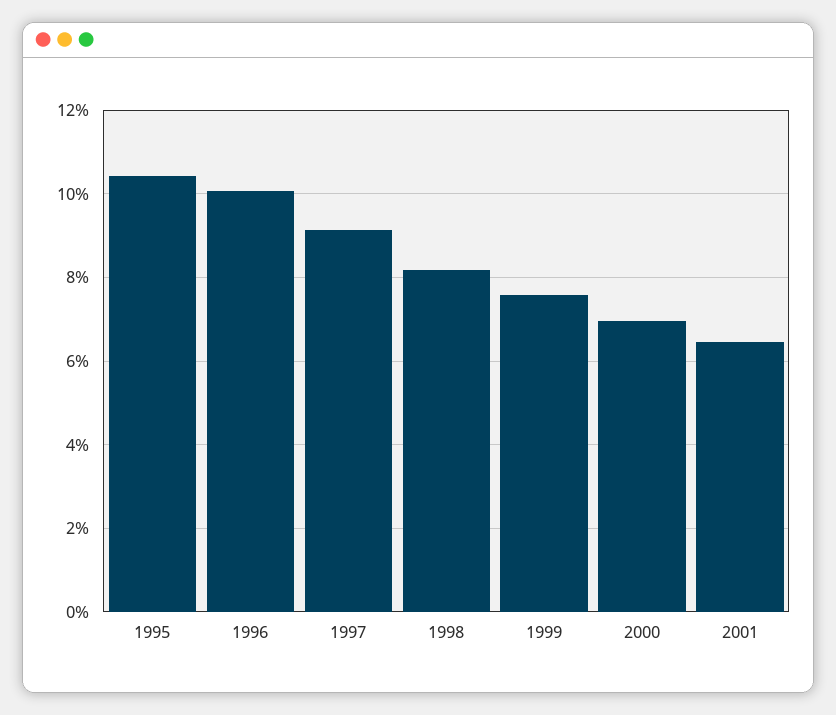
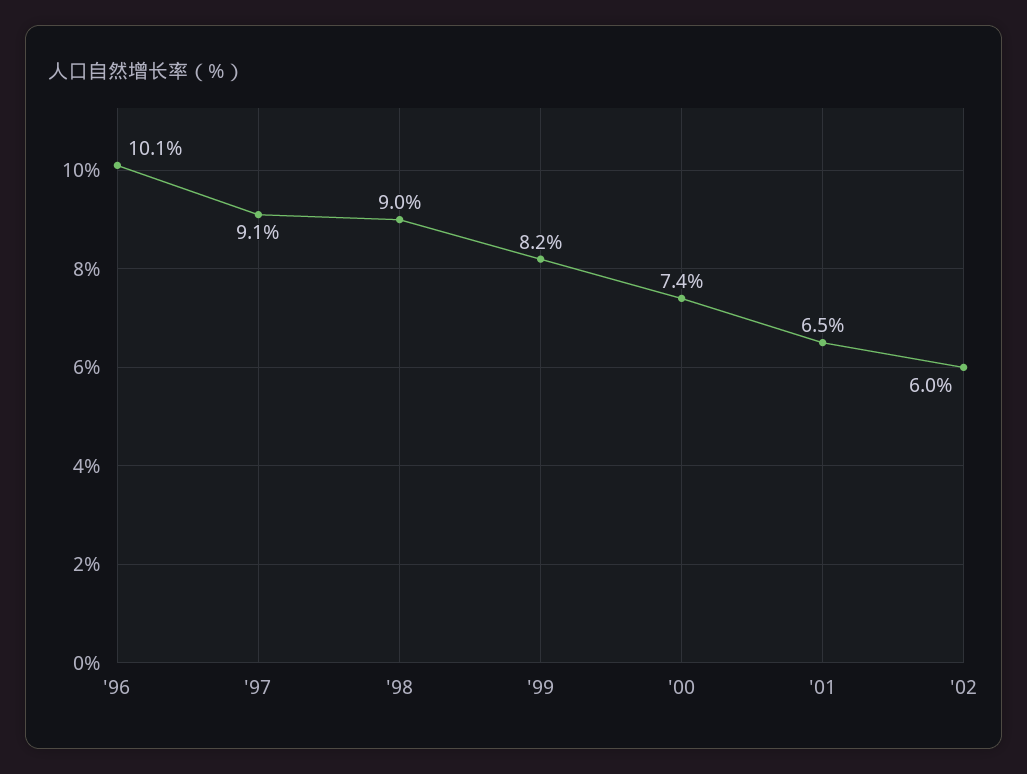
1995: 10.4 -> none
1998: 8.2 -> 9
1999: 7.6 -> 8.2
2000: 7 -> 7.4
'02: none -> 6

